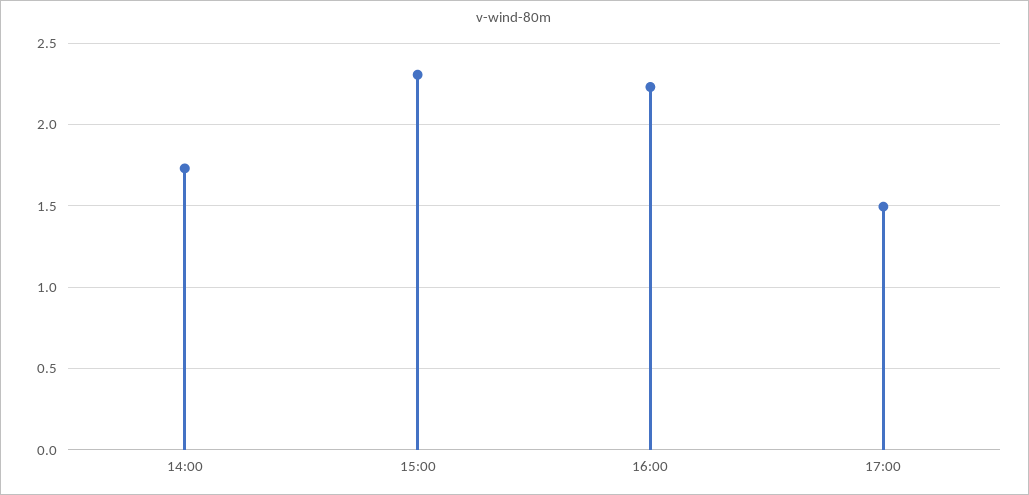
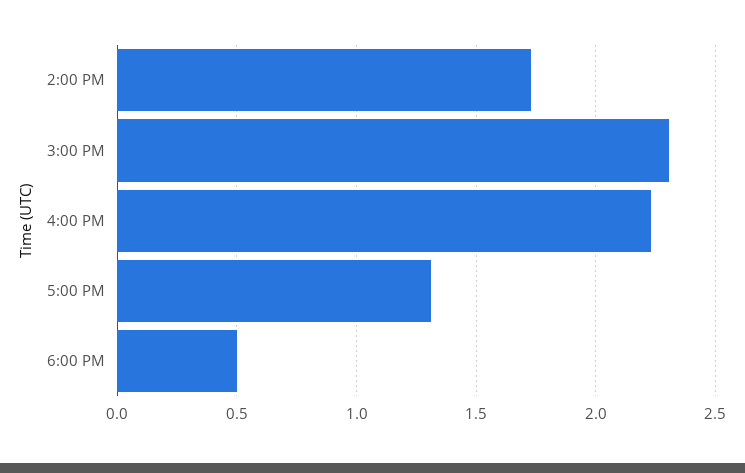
17:00: 1.5 -> 1.3
6:00 PM: none -> 0.5

